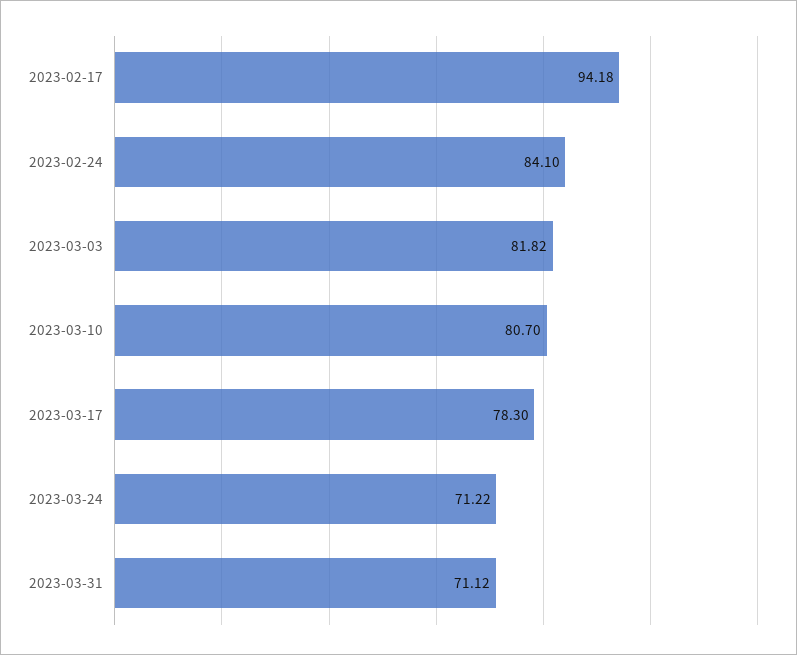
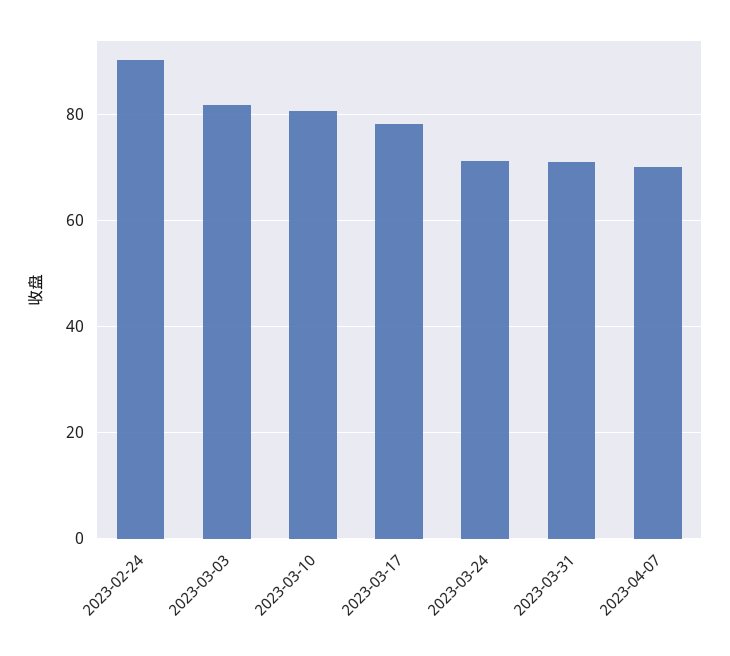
2023-02-17: 94.18 -> none
2023-02-24: 84.1 -> 90
2023-04-07: none -> 70

